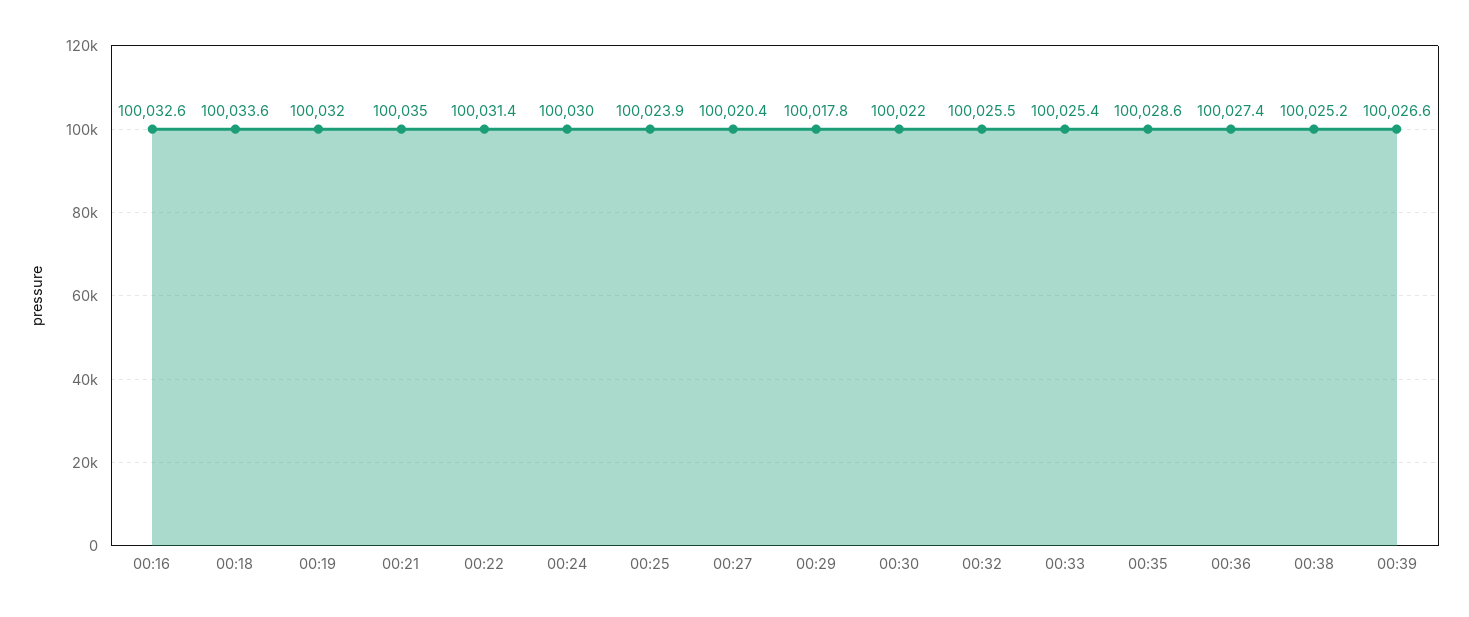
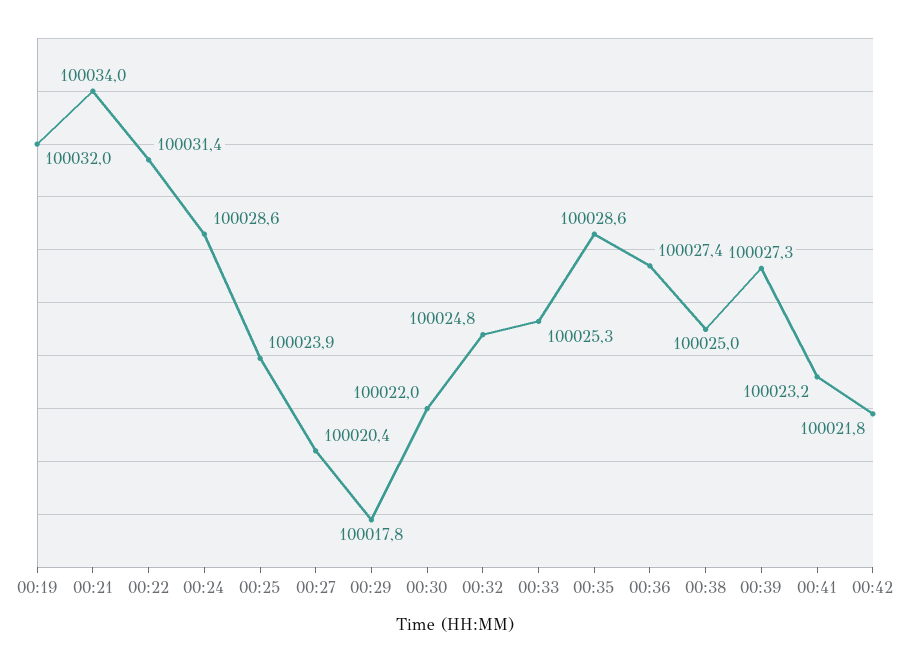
00:16: 100032.6 -> none
00:18: 100033.6 -> none
00:21: 100035 -> 100034
00:24: 100030 -> 100028.6
00:32: 100025.5 -> 100024.8
00:33: 100025.4 -> 100025.3
00:38: 100025.2 -> 100025
00:39: 100026.6 -> 100027.3
00:41: none -> 100023.2
00:42: none -> 100021.8

